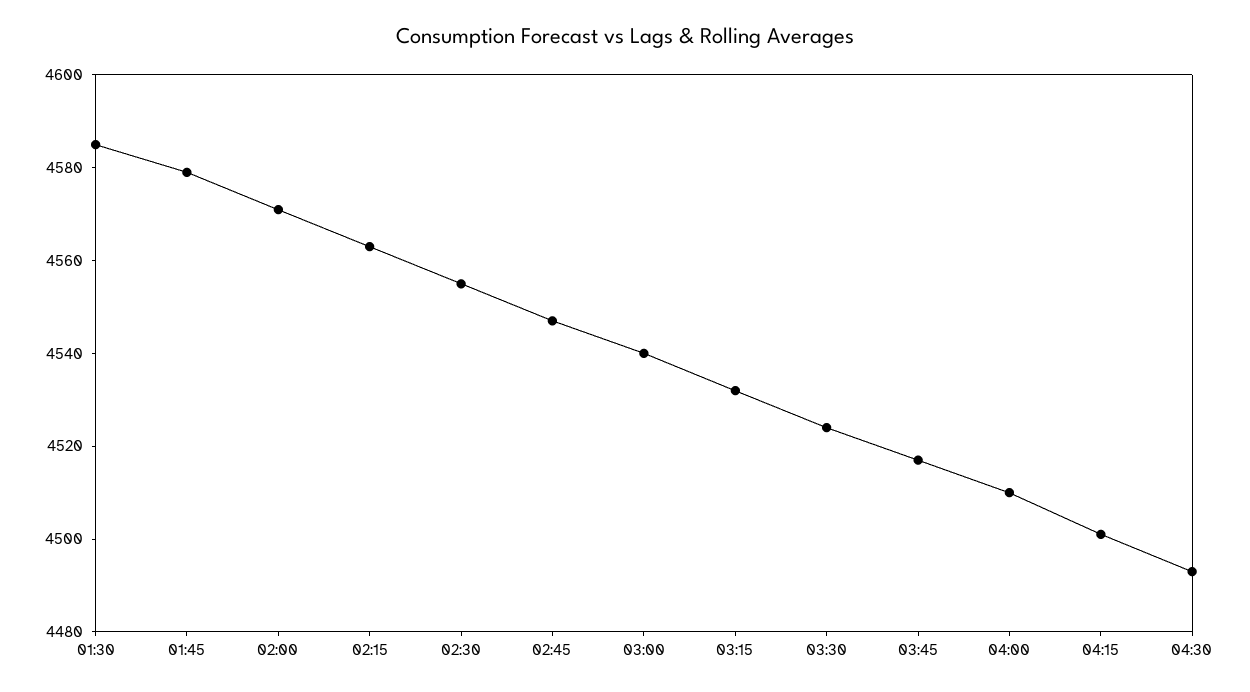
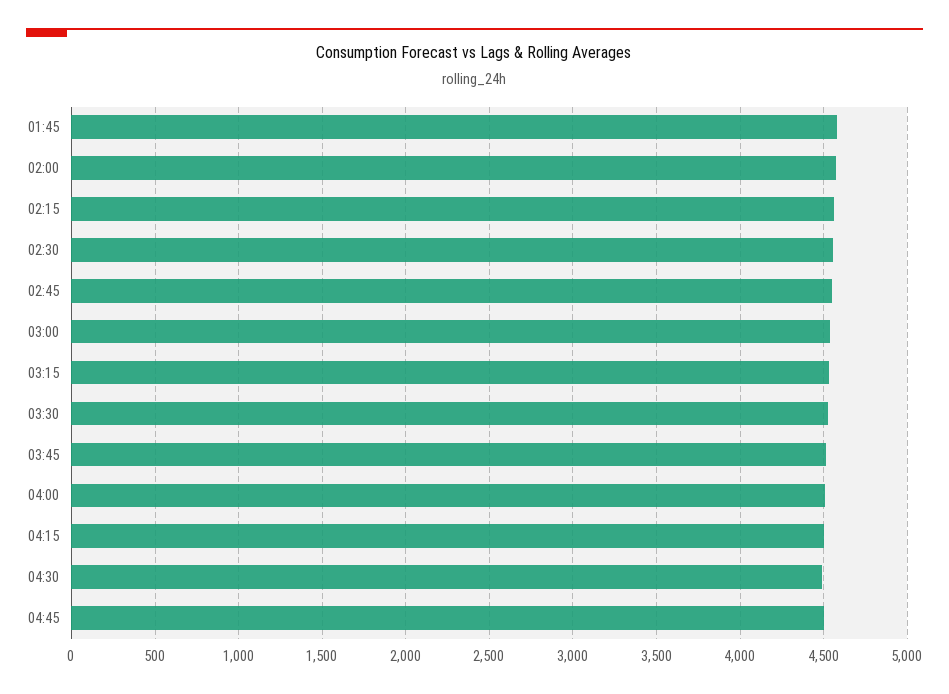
01:30: 4585 -> none
04:45: none -> 4500

